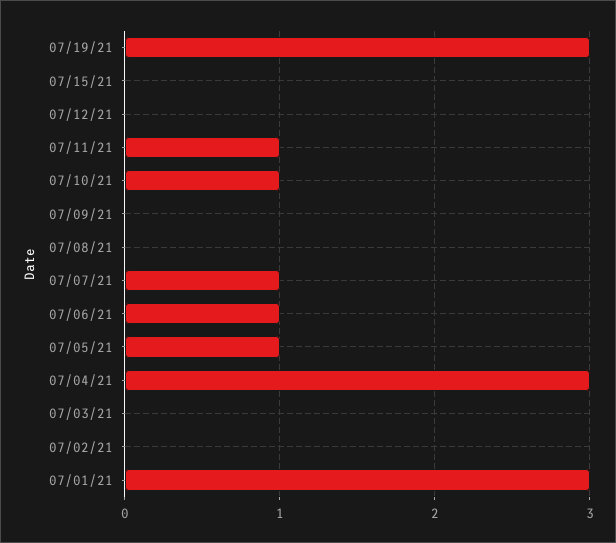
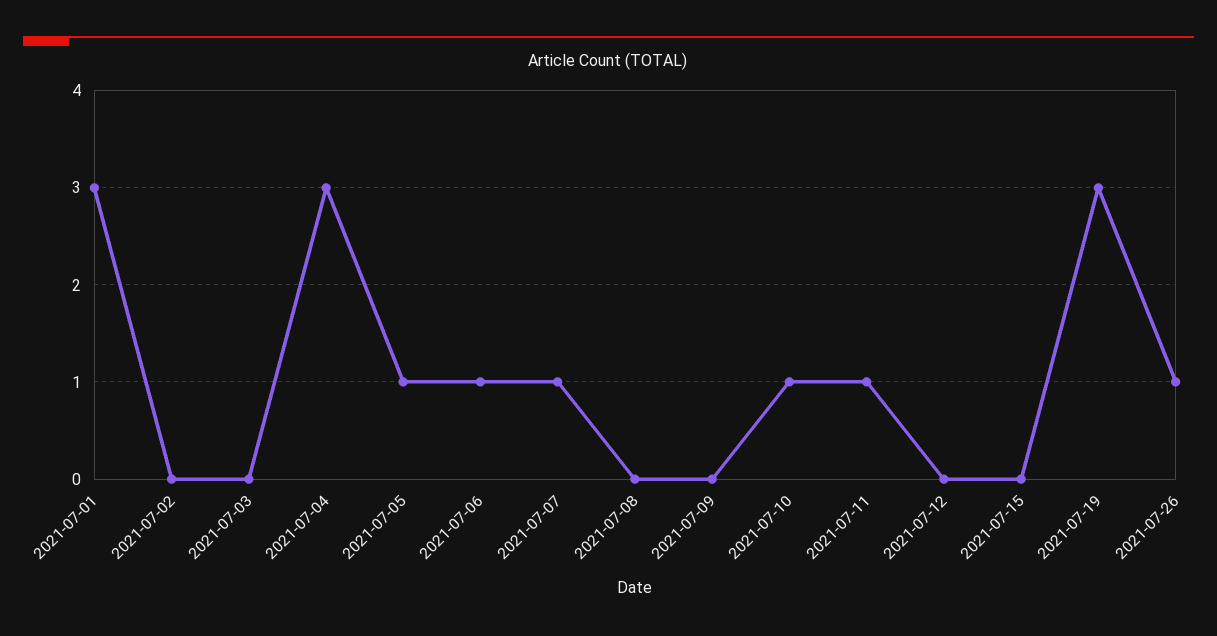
2021-07-26: none -> 1

